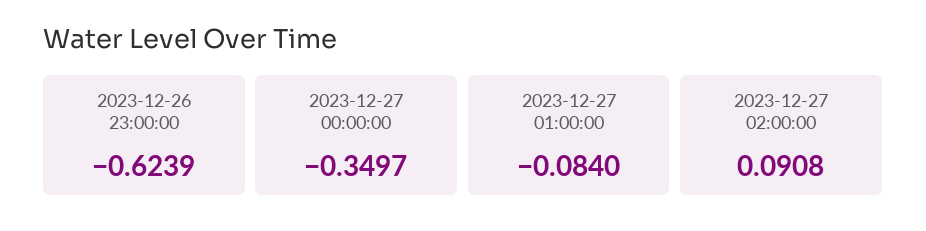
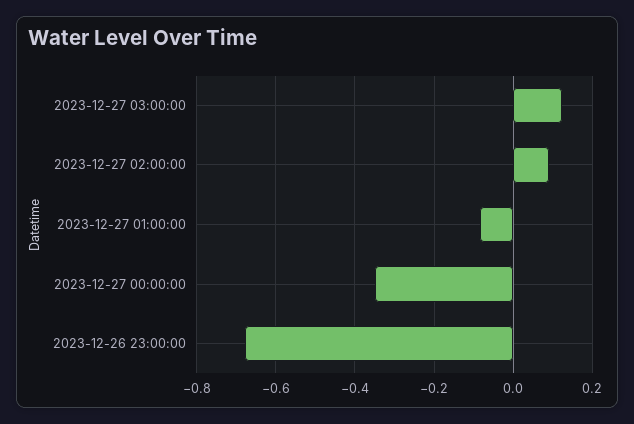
2023-12-26 23:00:00: -0.6239 -> -0.68
2023-12-27 03:00:00: none -> 0.12

